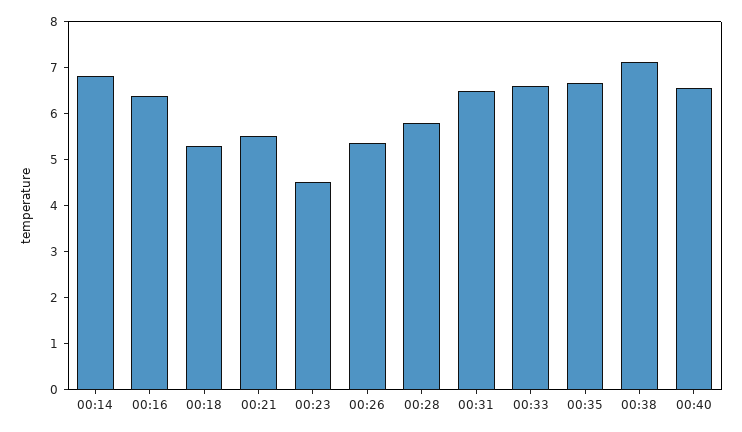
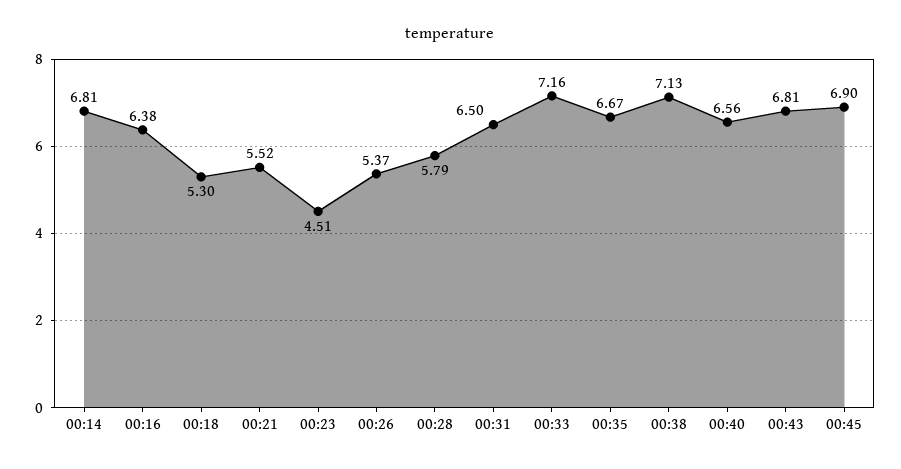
00:33: 6.6 -> 7.16
00:43: none -> 6.81
00:45: none -> 6.9

